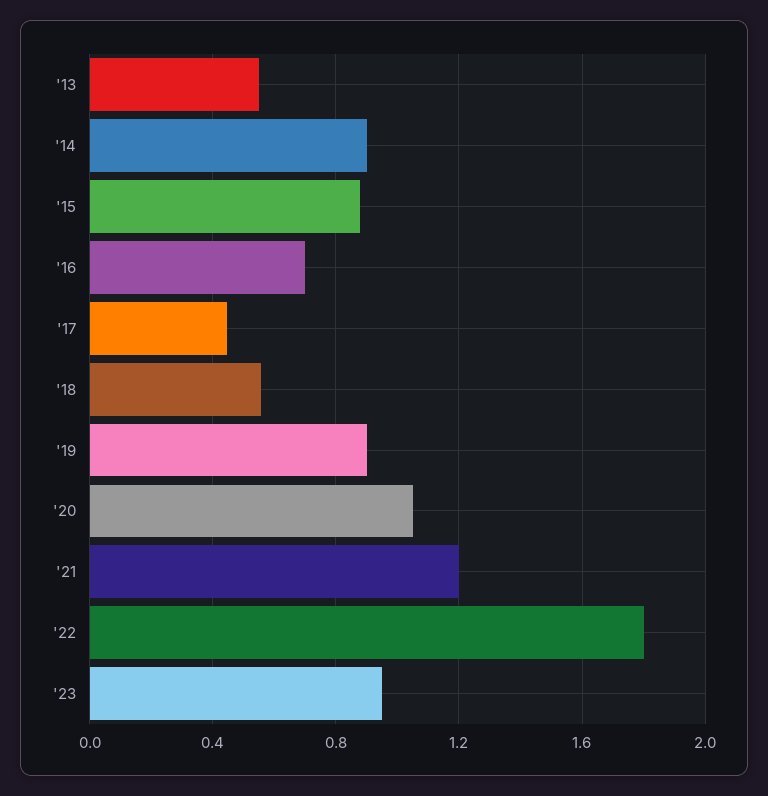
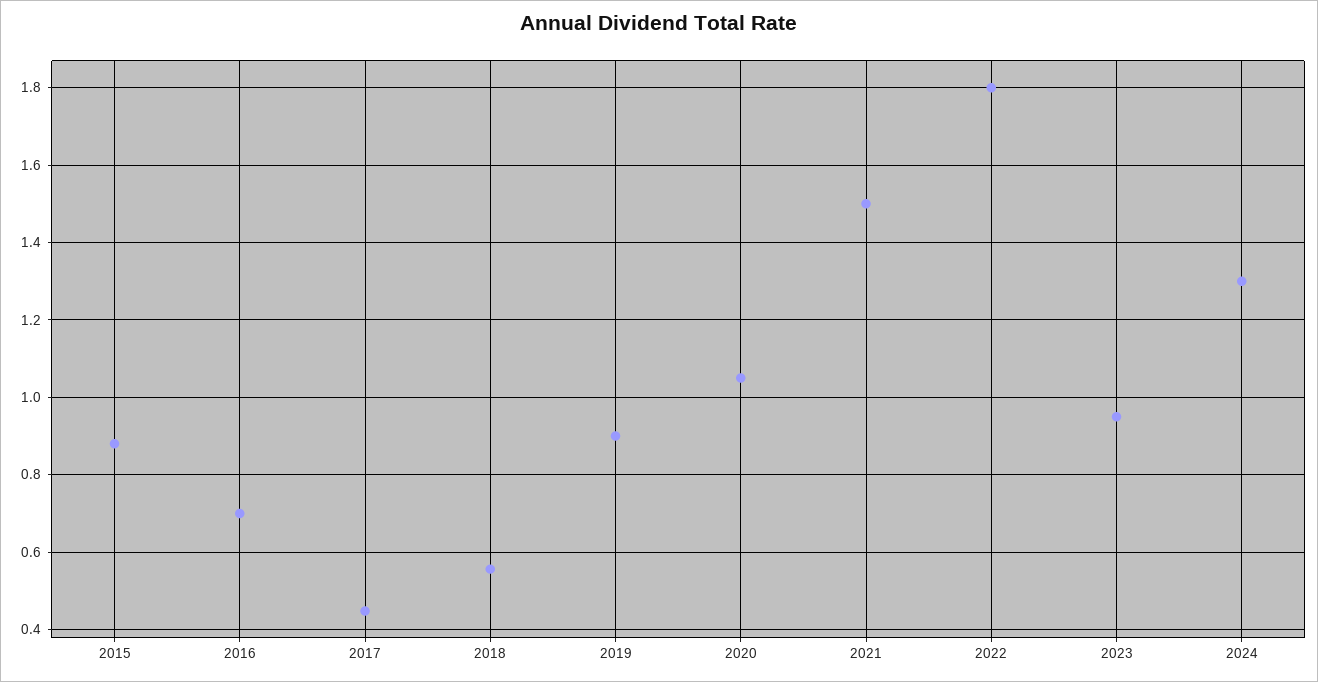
'13: 0.55 -> none
'14: 0.9 -> none
'21: 1.2 -> 1.5
2024: none -> 1.3

